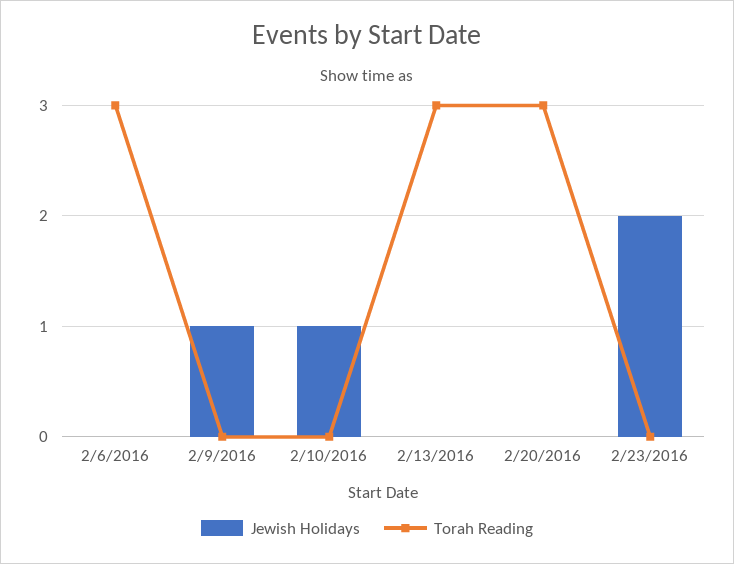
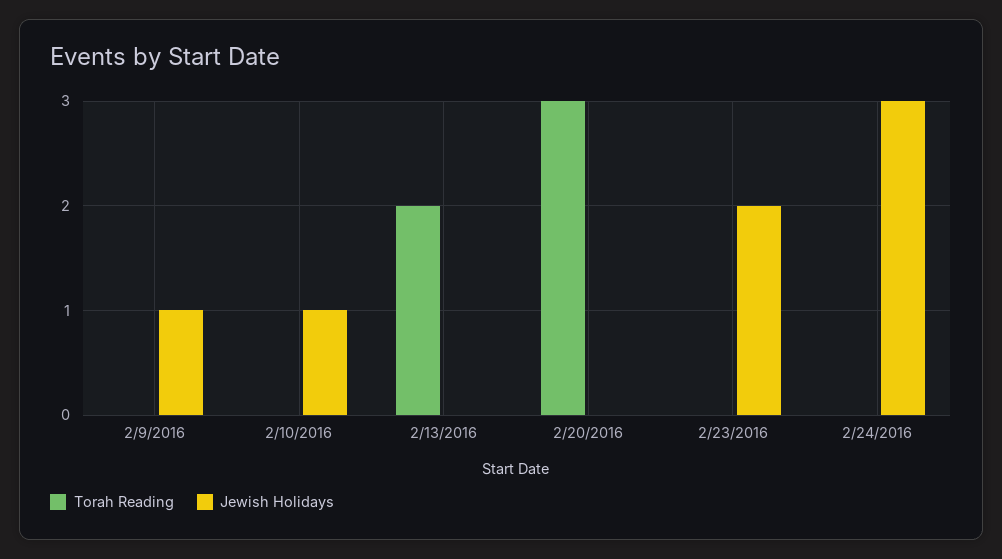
Jewish Holidays, 2/6/2016: 0 -> none
Torah Reading, 2/6/2016: 3 -> none
Torah Reading, 2/13/2016: 3 -> 2
Torah Reading, 2/24/2016: none -> 0
Jewish Holidays, 2/24/2016: none -> 3

